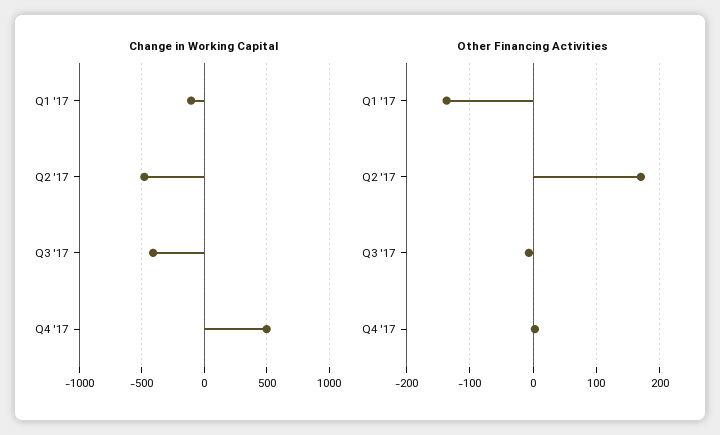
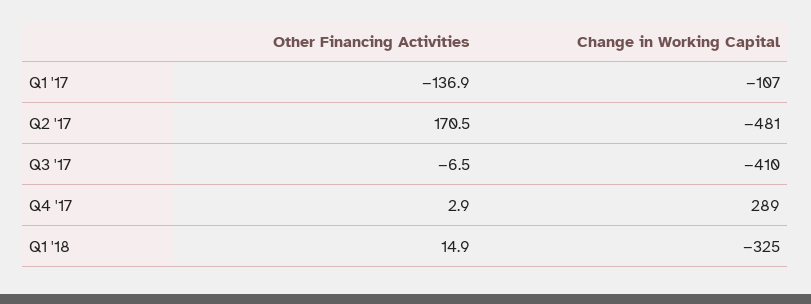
Change in Working Capital, Q4 '17: 500 -> 289
Other Financing Activities, Q1 '18: none -> 14.9
Change in Working Capital, Q1 '18: none -> -325

